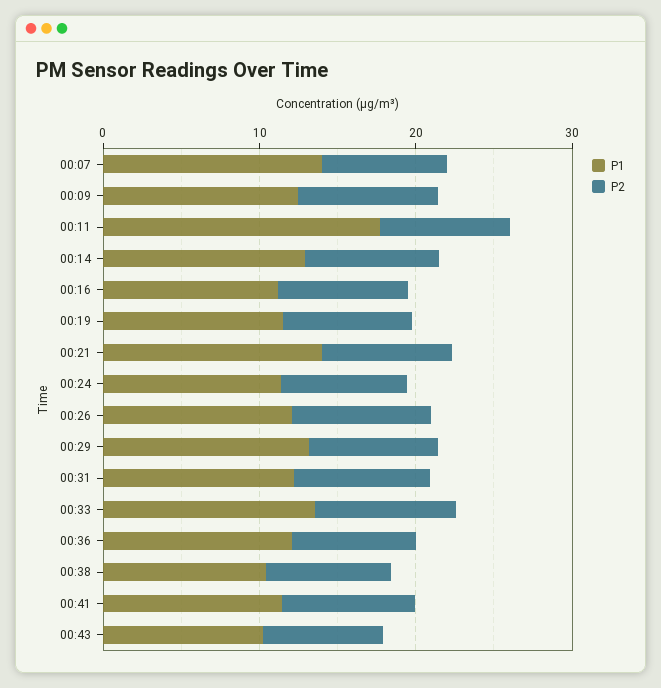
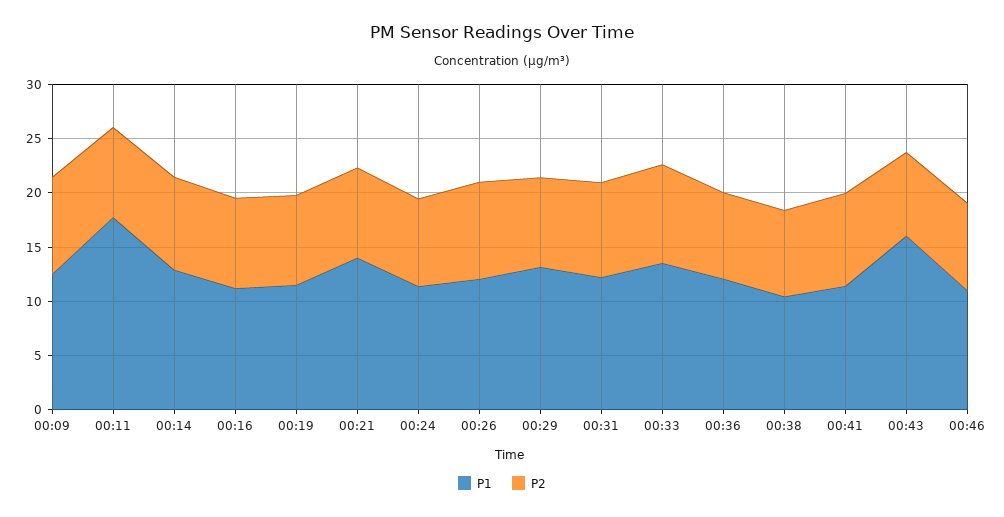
P1, 00:07: 14 -> none
P2, 00:07: 8 -> none
P1, 00:43: 10 -> 16
P1, 00:46: none -> 11
P2, 00:46: none -> 8

